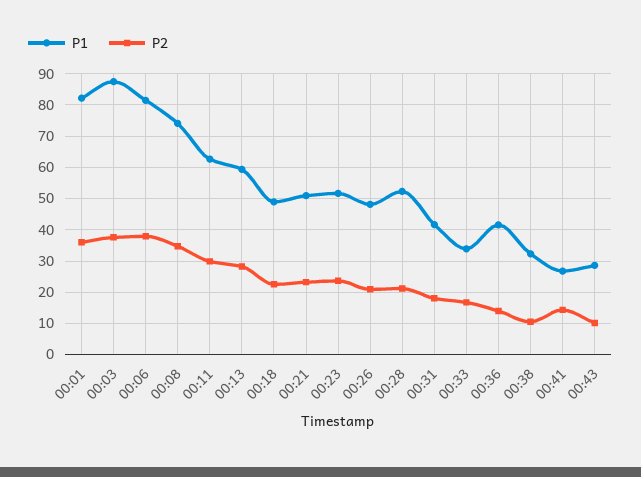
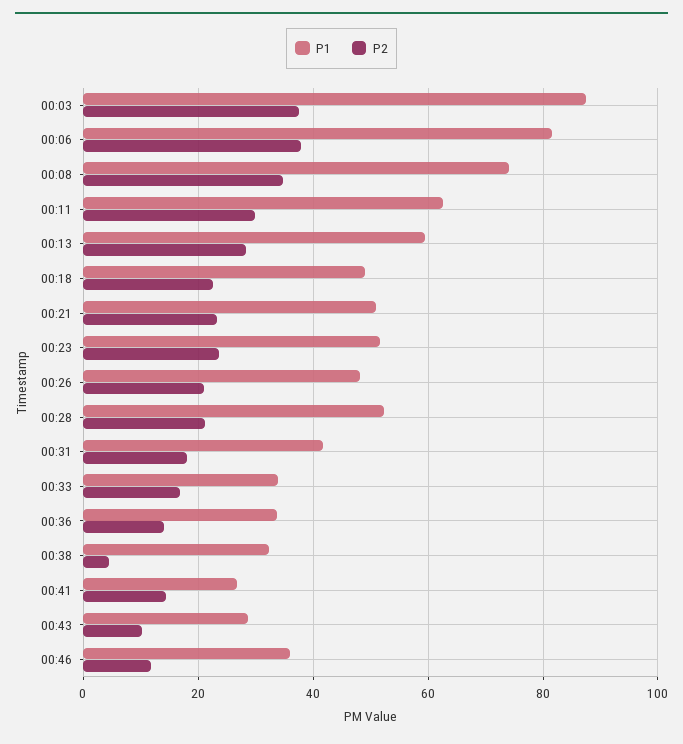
P1, 00:01: 82 -> none
P2, 00:01: 36 -> none
P1, 00:36: 42 -> 34
P2, 00:38: 10 -> 4
P1, 00:46: none -> 36
P2, 00:46: none -> 12

